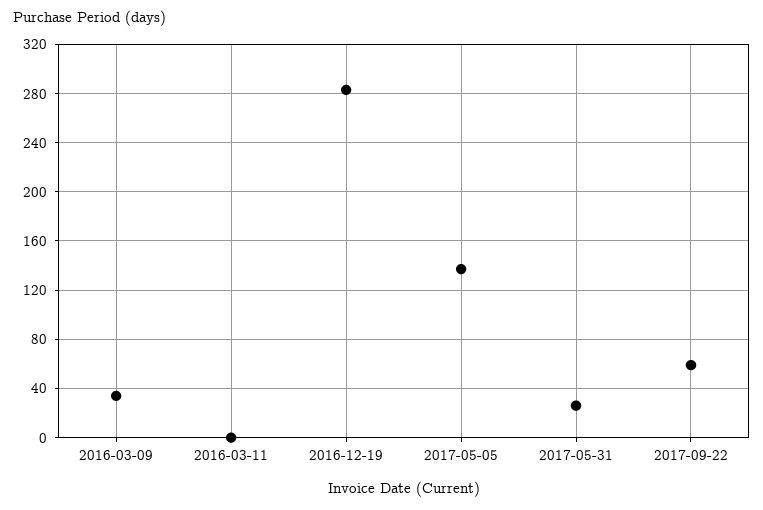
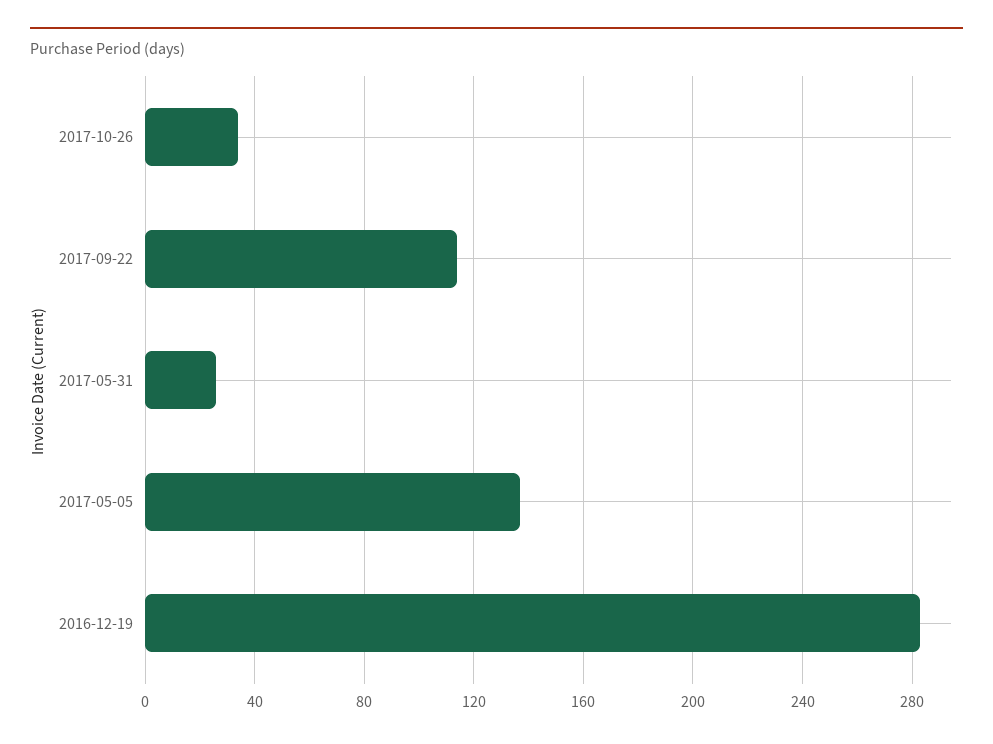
2016-03-09: 35 -> none
2016-03-11: 0 -> none
2017-09-22: 60 -> 115
2017-10-26: none -> 35

